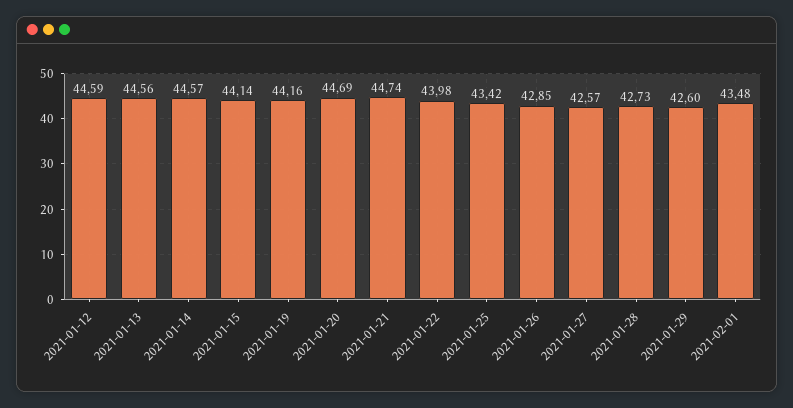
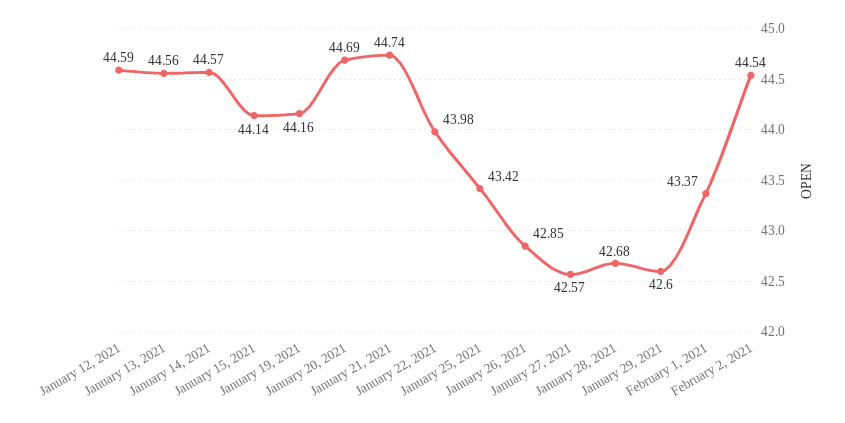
2021-01-28: 42.73 -> 42.68
2021-02-01: 43.48 -> 43.37
February 2, 2021: none -> 44.54

